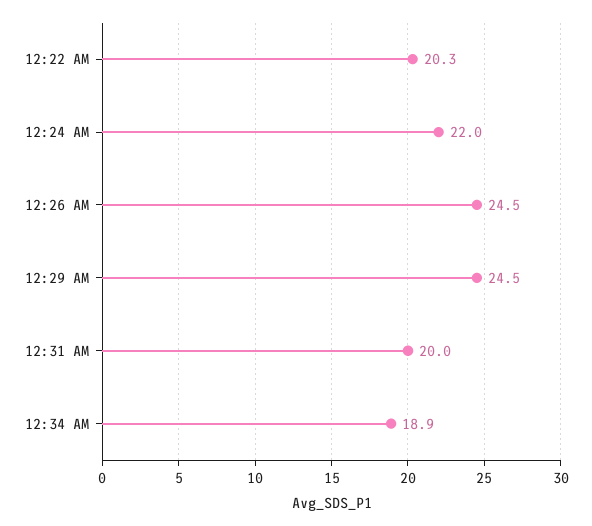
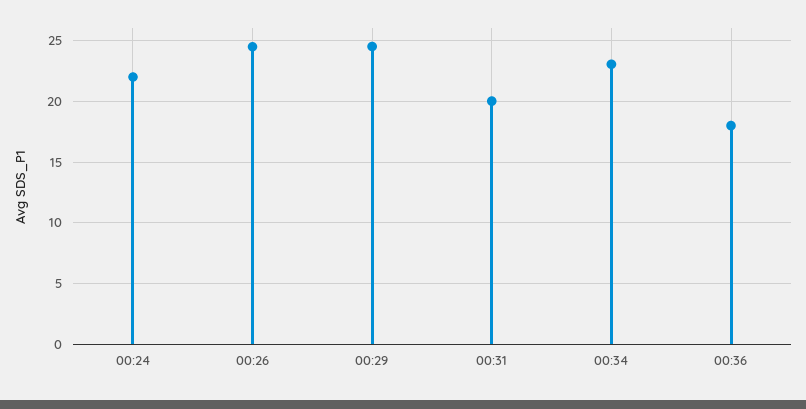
12:22 AM: 20.3 -> none
12:34 AM: 18.9 -> 23
00:36: none -> 18

